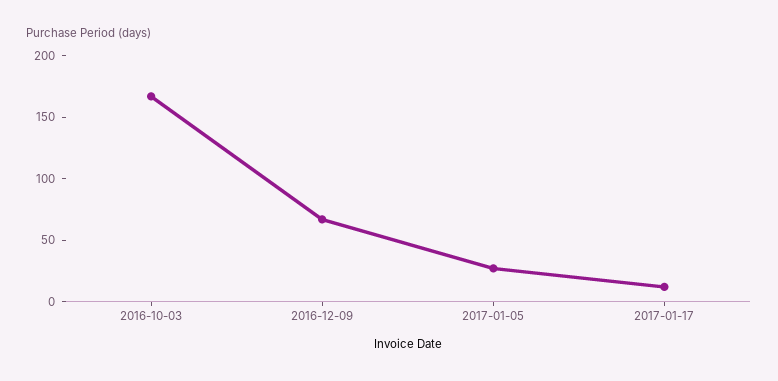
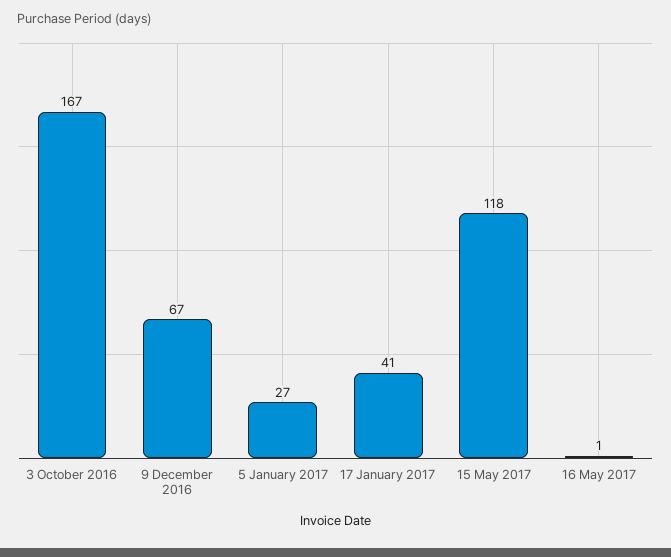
2017-01-17: 10 -> 41
15 May 2017: none -> 118
16 May 2017: none -> 1

